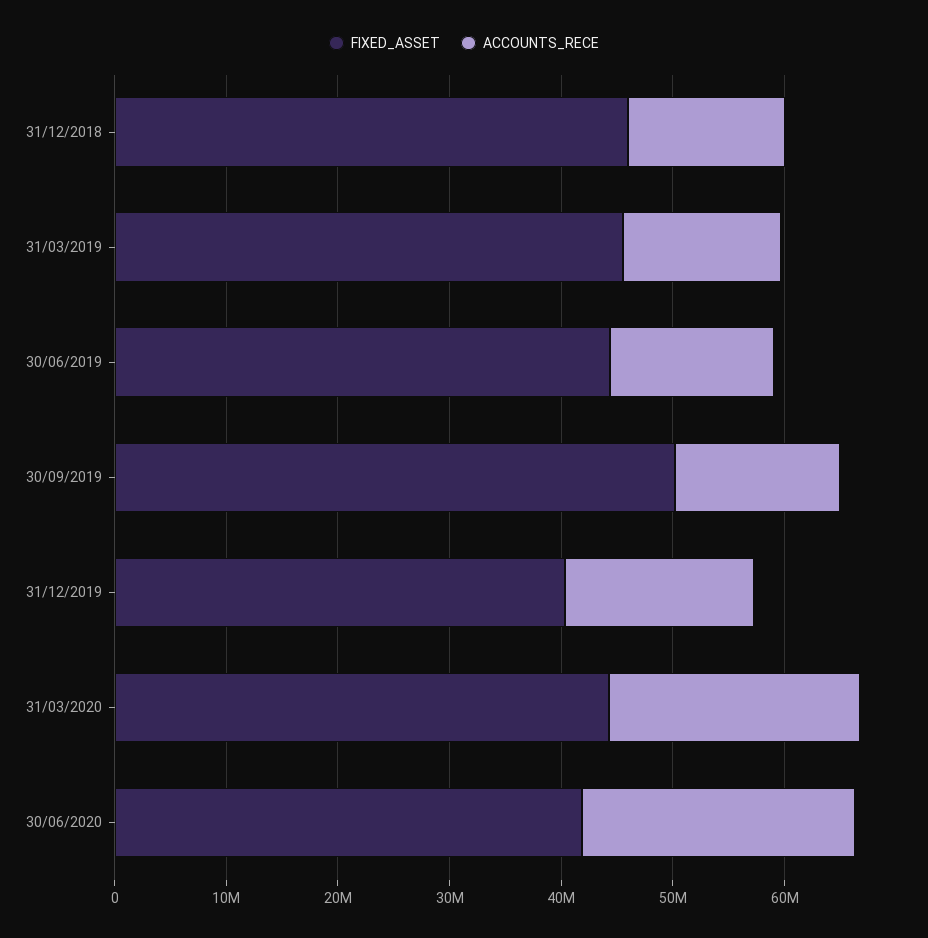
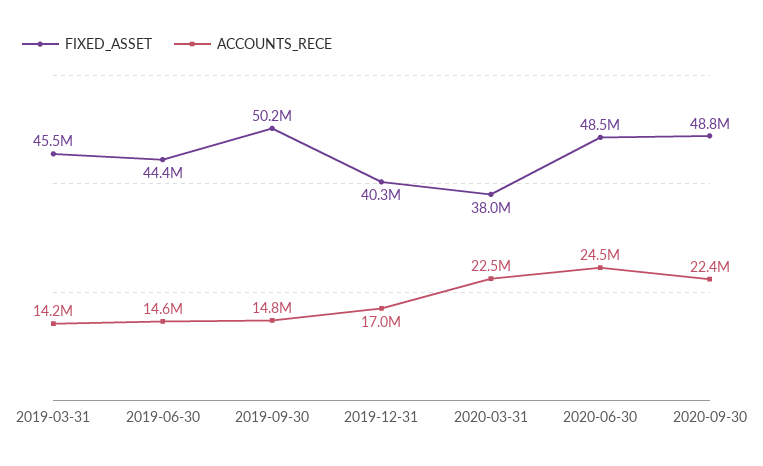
FIXED_ASSET, 31/12/2018: 46000000 -> none
ACCOUNTS_RECE, 31/12/2018: 14000000 -> none
FIXED_ASSET, 31/03/2020: 44000000 -> 38000000
FIXED_ASSET, 30/06/2020: 42000000 -> 48500000
FIXED_ASSET, 2020-09-30: none -> 48800000
ACCOUNTS_RECE, 2020-09-30: none -> 22400000

